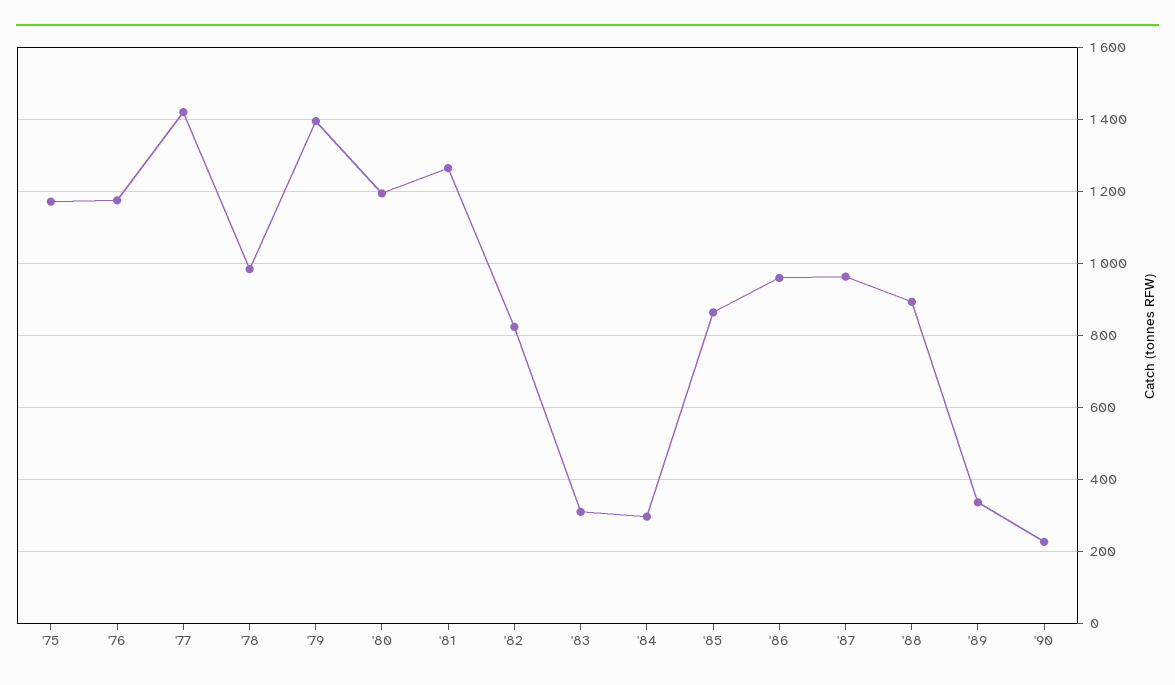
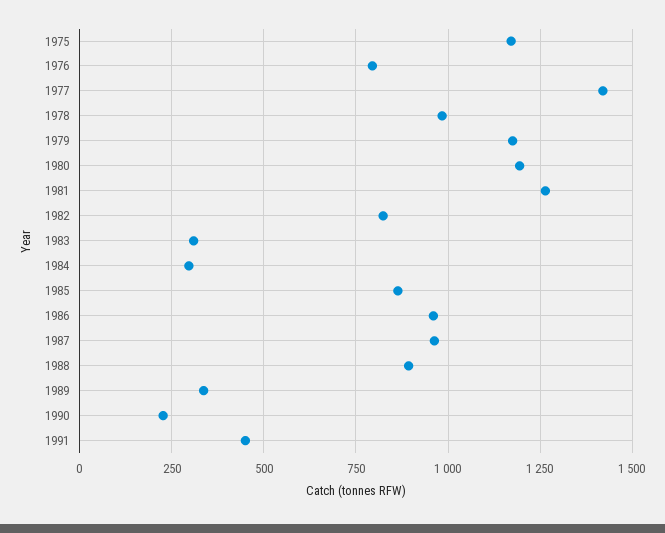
'76: 1180 -> 800
'79: 1400 -> 1175
1991: none -> 450

